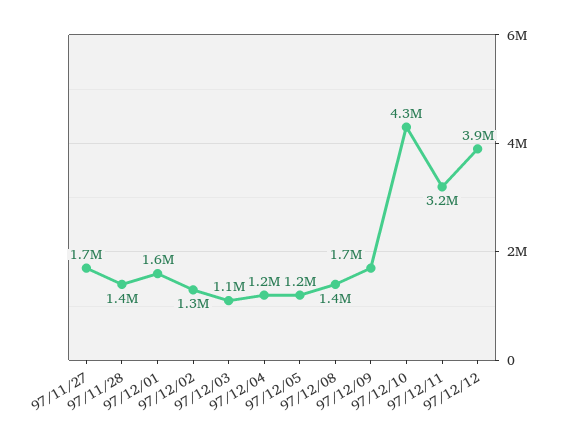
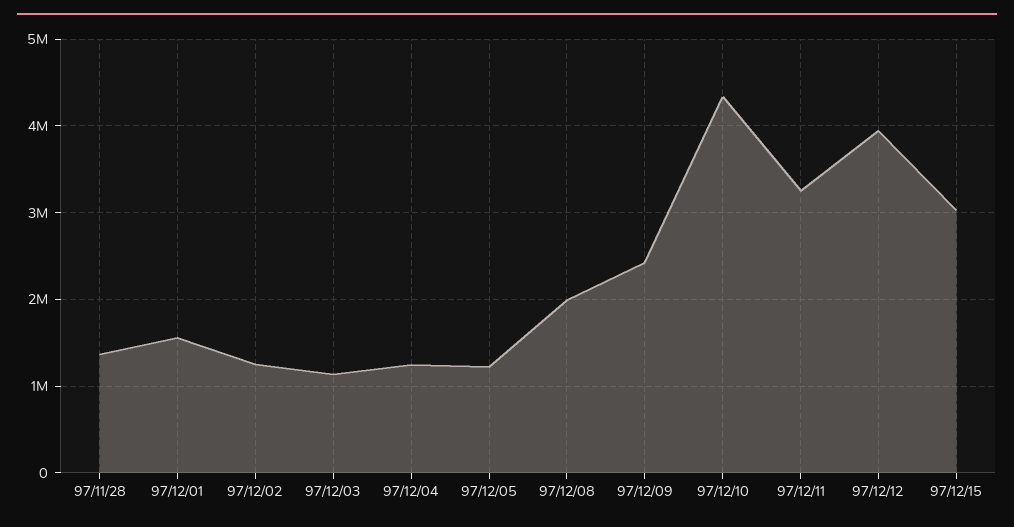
97/11/27: 1700000 -> none
97/12/08: 1400000 -> 2000000
97/12/09: 1700000 -> 2400000
97/12/15: none -> 3000000

